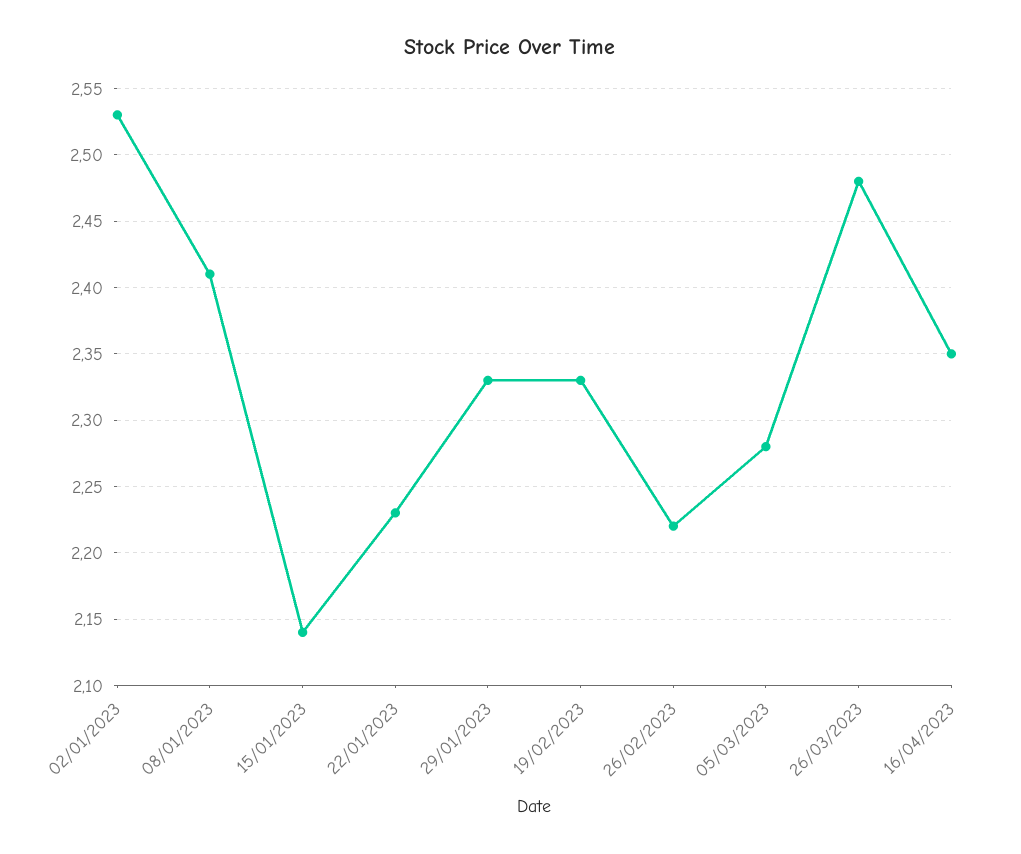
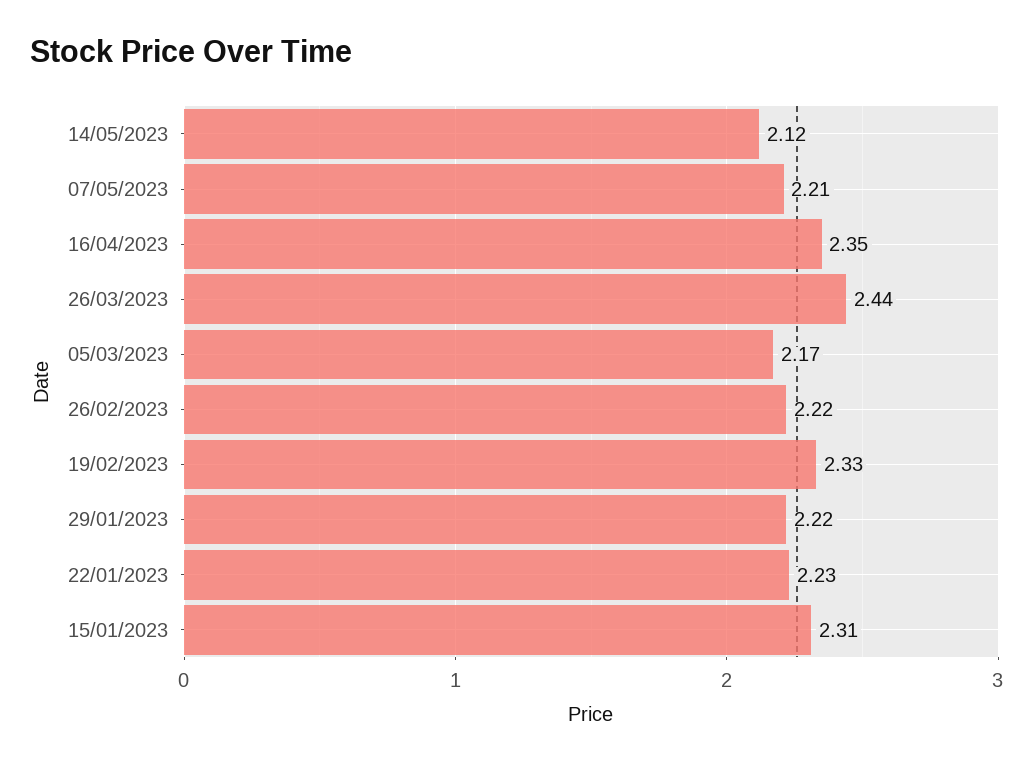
02/01/2023: 2.53 -> none
08/01/2023: 2.41 -> none
15/01/2023: 2.14 -> 2.31
29/01/2023: 2.33 -> 2.22
05/03/2023: 2.28 -> 2.17
26/03/2023: 2.48 -> 2.44
14/05/2023: none -> 2.12
07/05/2023: none -> 2.21

